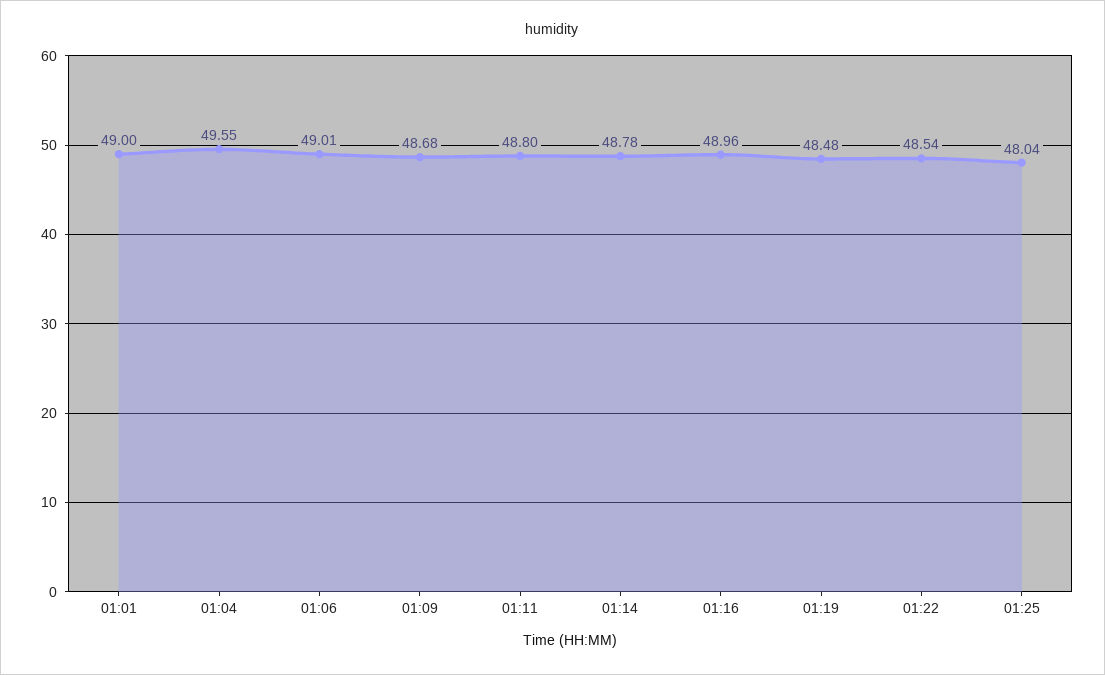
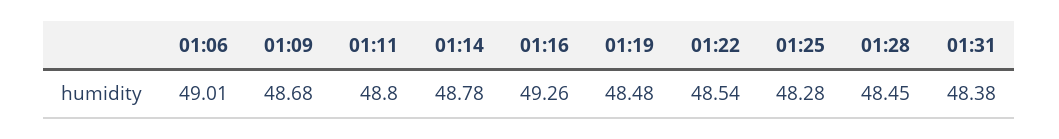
01:01: 49 -> none
01:04: 49.55 -> none
01:16: 48.96 -> 49.26
01:25: 48.04 -> 48.28
01:28: none -> 48.45
01:31: none -> 48.38

